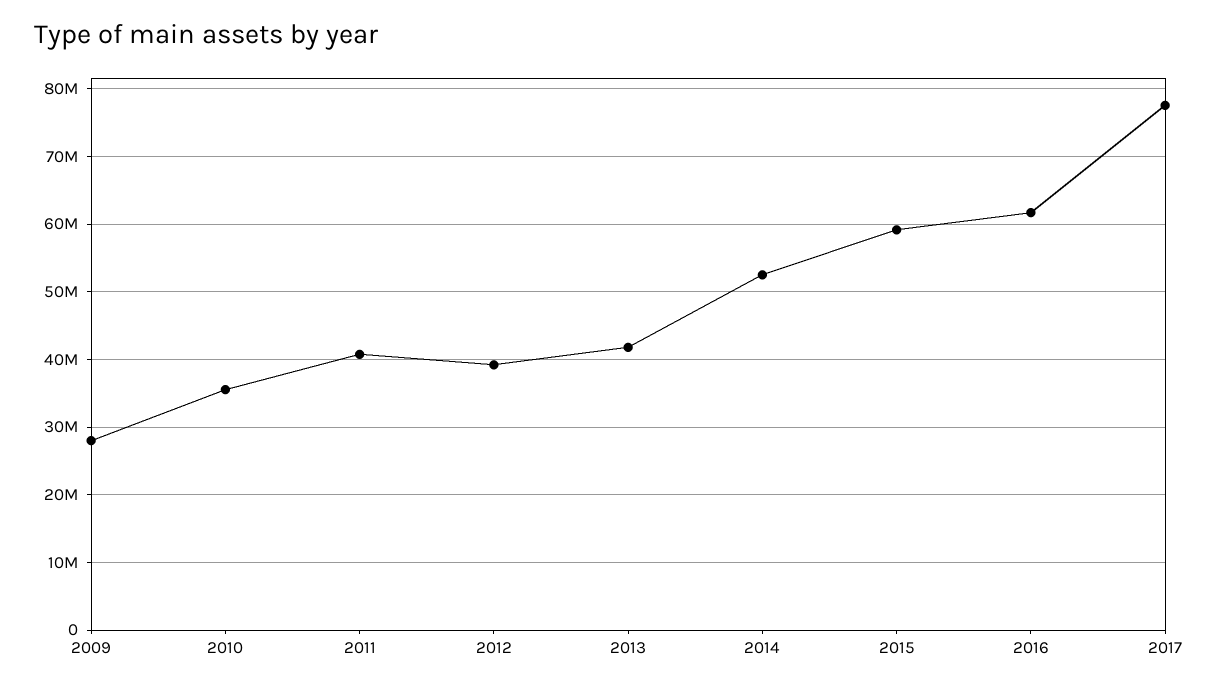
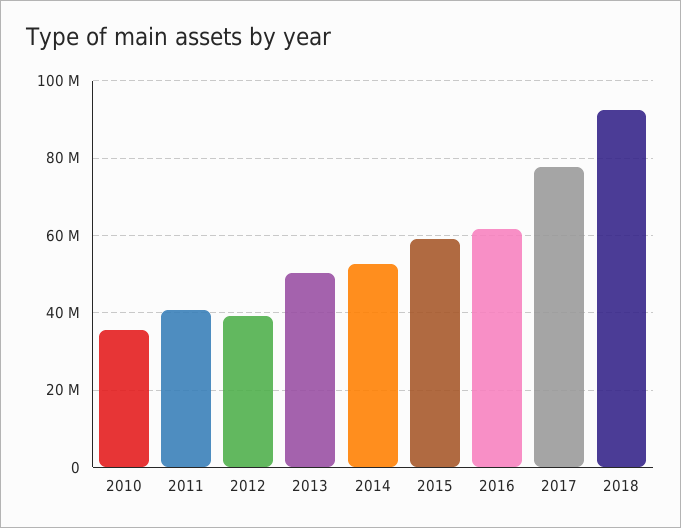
2009: 28000000 -> none
2013: 42000000 -> 50000000
2018: none -> 92000000

